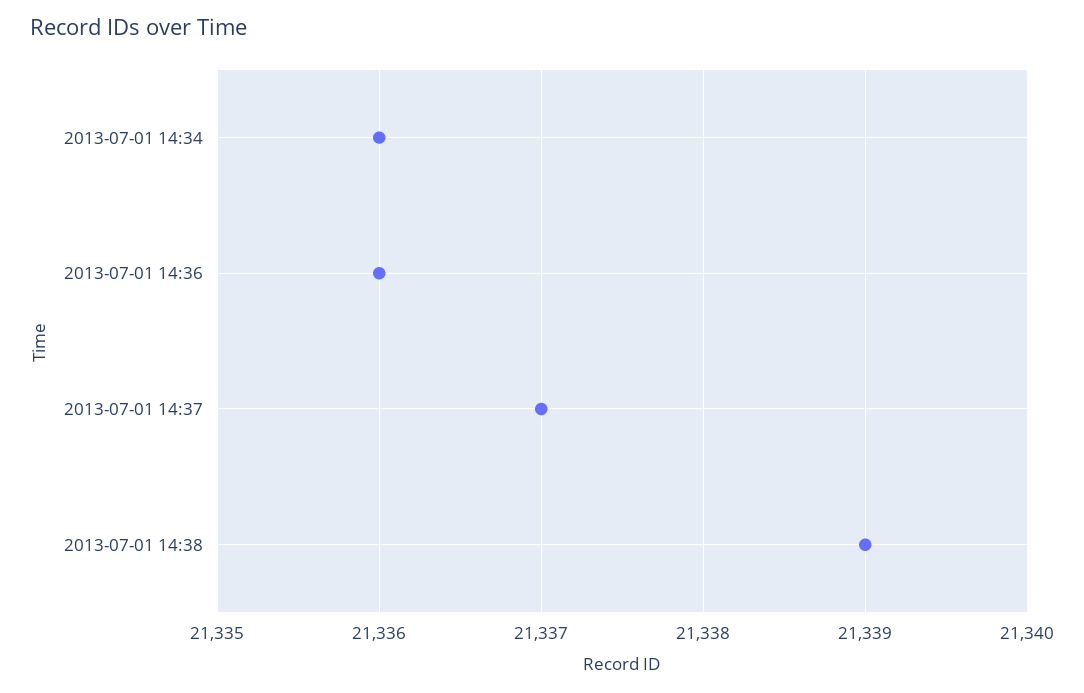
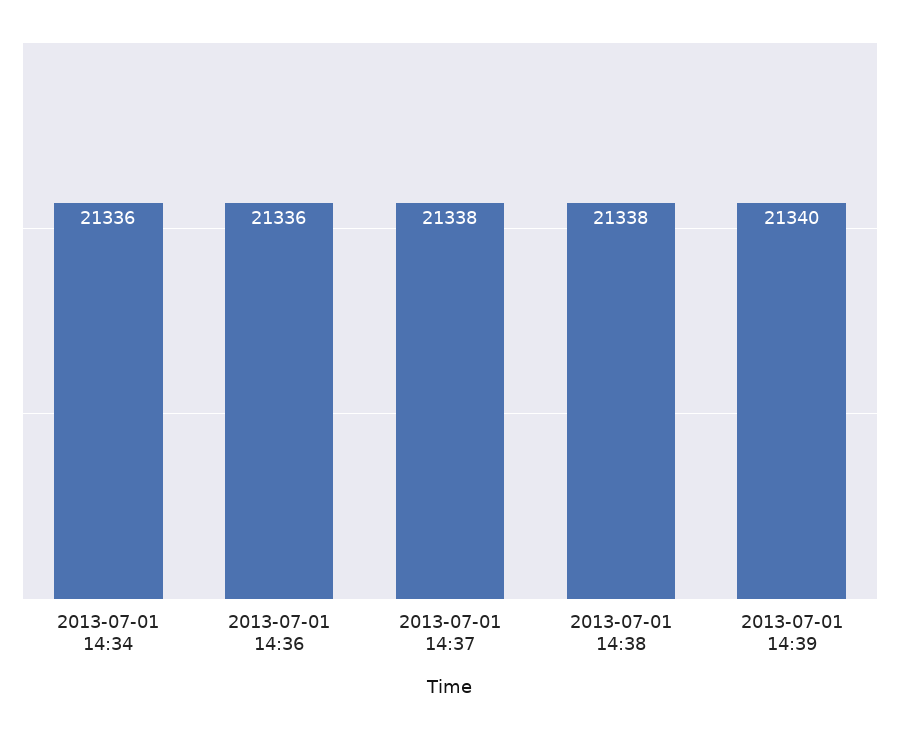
2013-07-01 14:37: 21337 -> 21338
2013-07-01 14:38: 21339 -> 21338
2013-07-01 14:39: none -> 21340

